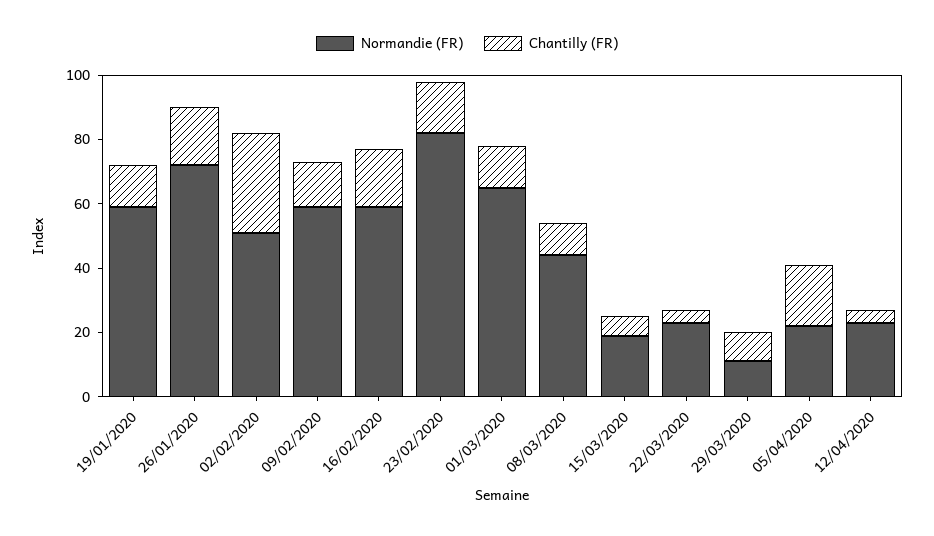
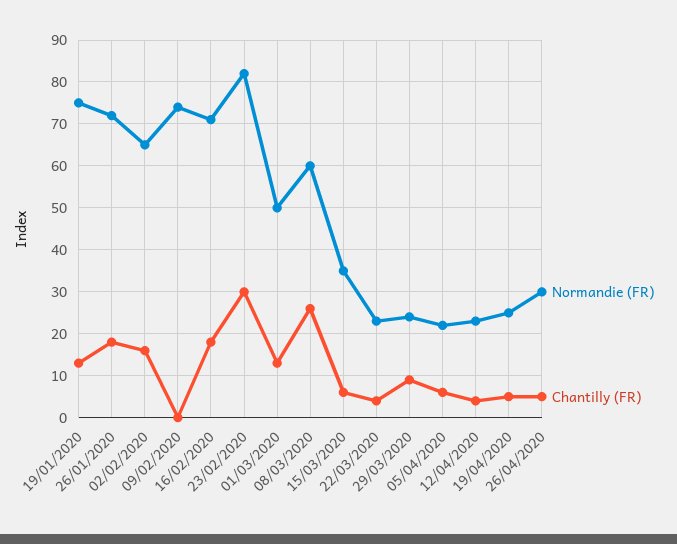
Normandie (FR), 19/01/2020: 60 -> 75
Normandie (FR), 02/02/2020: 50 -> 65
Chantilly (FR), 02/02/2020: 30 -> 15
Normandie (FR), 09/02/2020: 60 -> 75
Chantilly (FR), 09/02/2020: 15 -> 0
Normandie (FR), 16/02/2020: 60 -> 70
Chantilly (FR), 23/02/2020: 15 -> 30
Normandie (FR), 01/03/2020: 65 -> 50
Normandie (FR), 08/03/2020: 45 -> 60
Chantilly (FR), 08/03/2020: 10 -> 25
Normandie (FR), 15/03/2020: 20 -> 35
Normandie (FR), 29/03/2020: 10 -> 25
Chantilly (FR), 05/04/2020: 20 -> 5
Normandie (FR), 19/04/2020: none -> 25
Chantilly (FR), 19/04/2020: none -> 5
Normandie (FR), 26/04/2020: none -> 30
Chantilly (FR), 26/04/2020: none -> 5

